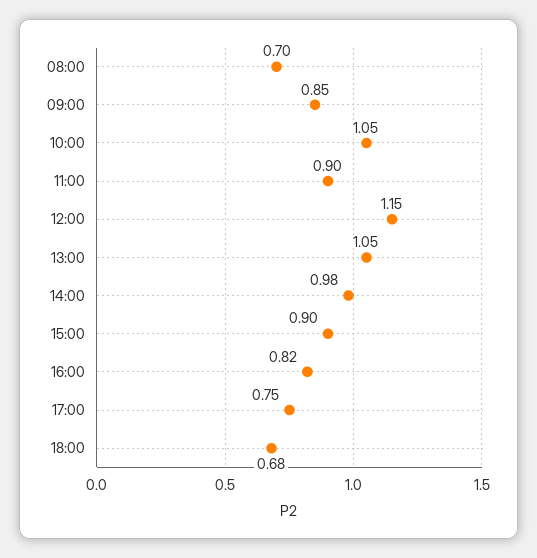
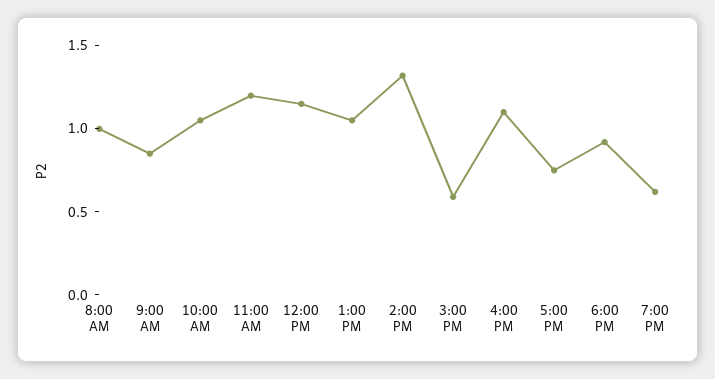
08:00: 0.7 -> 1
11:00: 0.9 -> 1.2
14:00: 0.98 -> 1.3
15:00: 0.9 -> 0.6
16:00: 0.82 -> 1.1
18:00: 0.68 -> 0.9
7:00 PM: none -> 0.6

